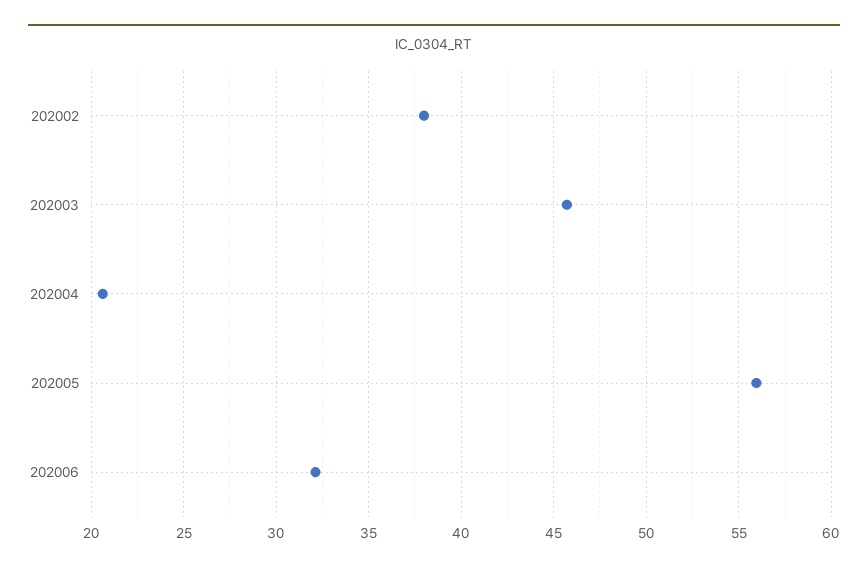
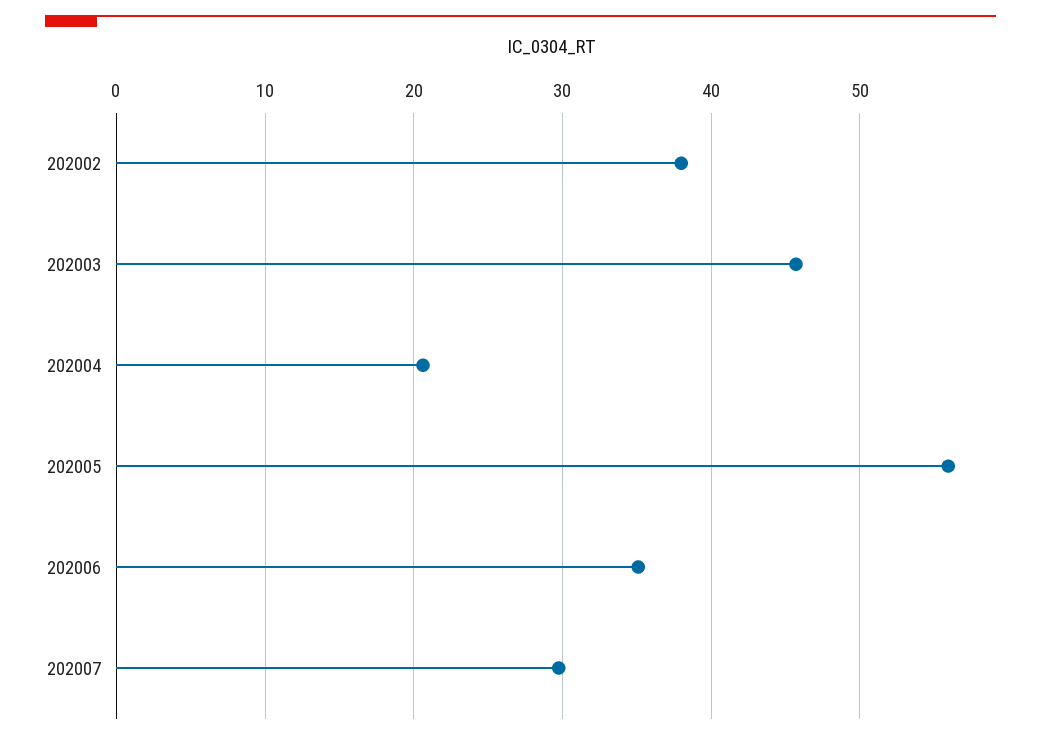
202006: 32 -> 35
202007: none -> 30

